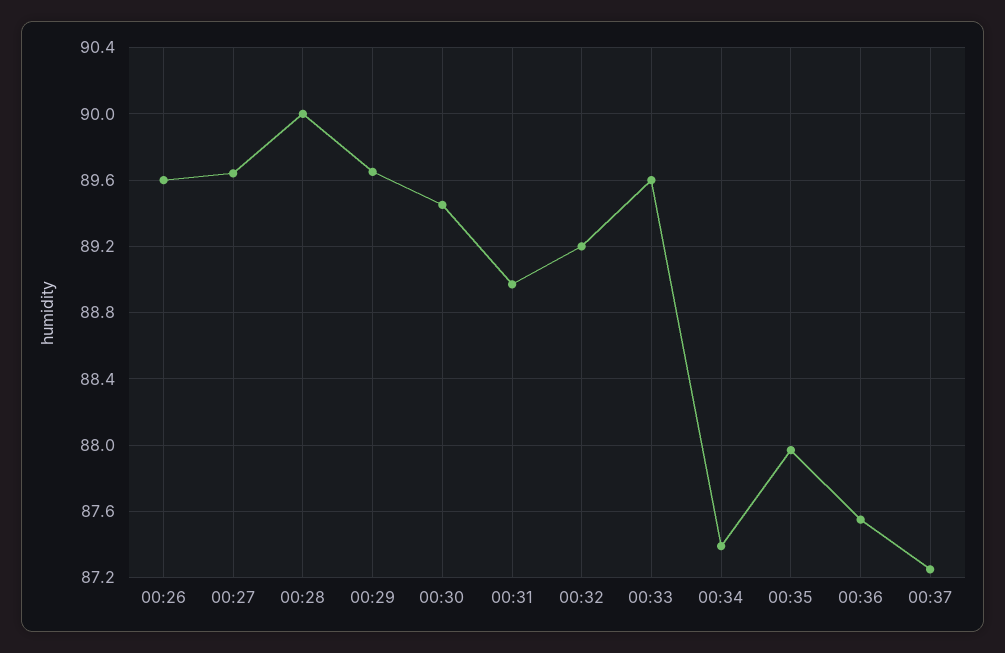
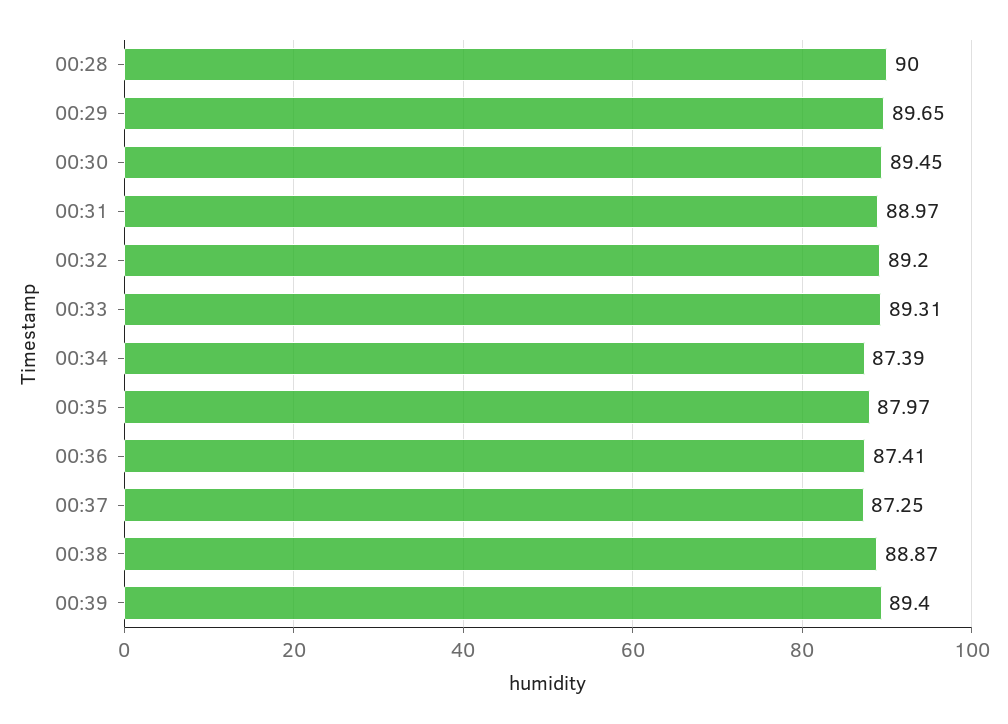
00:26: 89.6 -> none
00:27: 89.65 -> none
00:33: 89.6 -> 89.31
00:36: 87.55 -> 87.41
00:38: none -> 88.87
00:39: none -> 89.4

